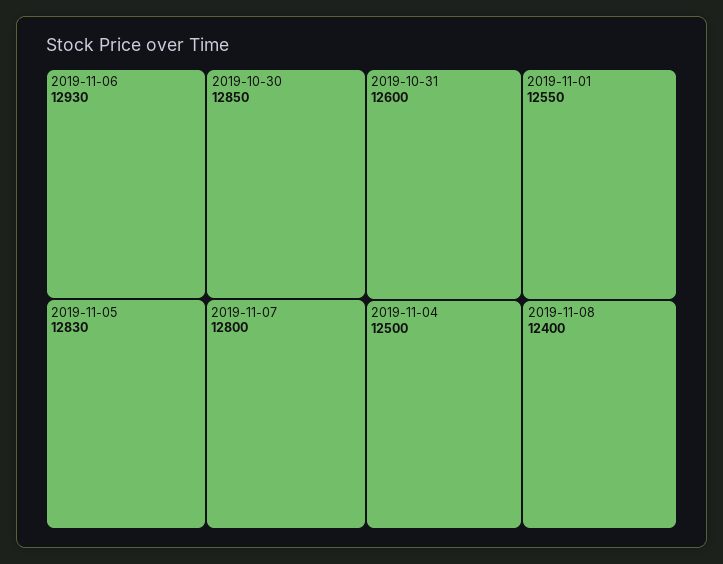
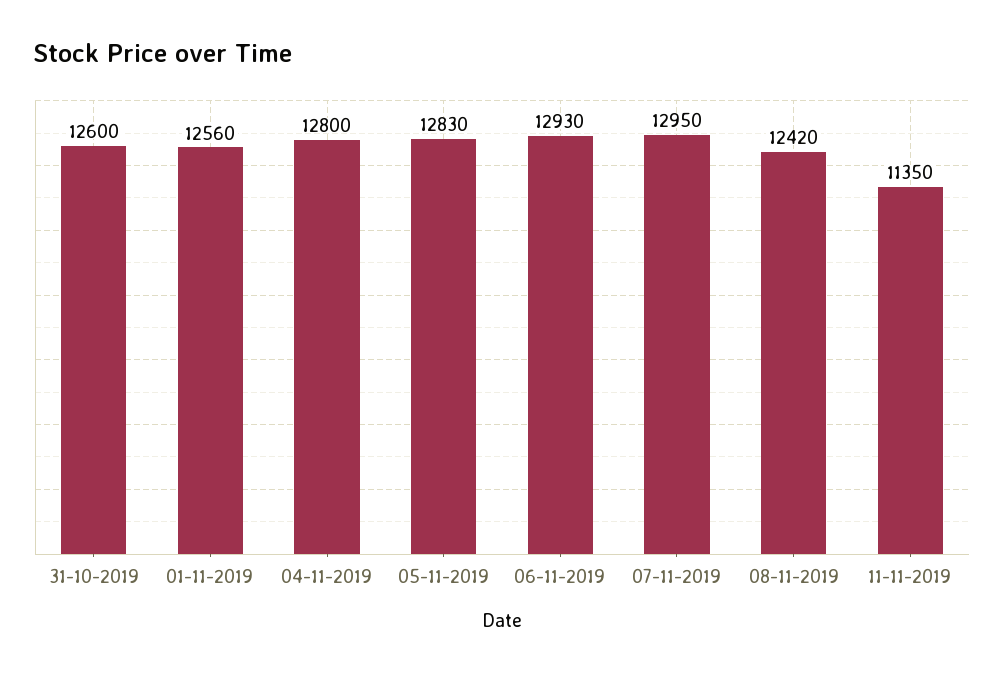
2019-10-30: 12850 -> none
2019-11-07: 12800 -> 12950
2019-11-01: 12550 -> 12560
2019-11-04: 12500 -> 12800
2019-11-08: 12400 -> 12420
11-11-2019: none -> 11350

